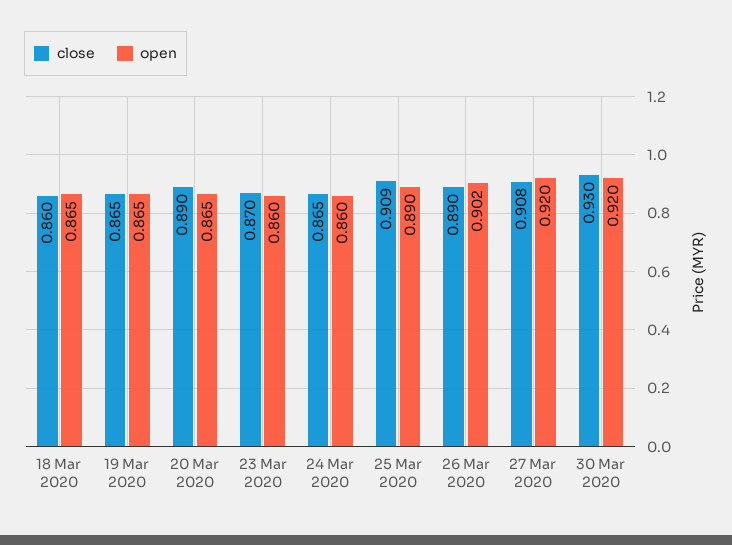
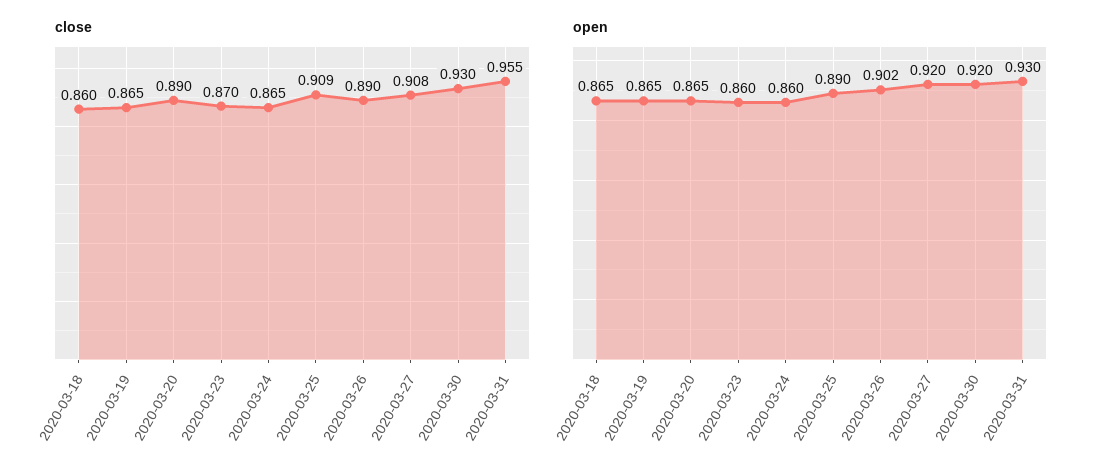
close, 2020-03-31: none -> 0.955
open, 2020-03-31: none -> 0.93

